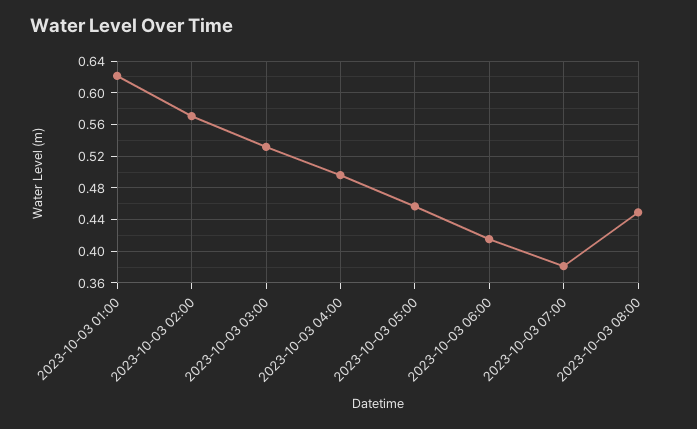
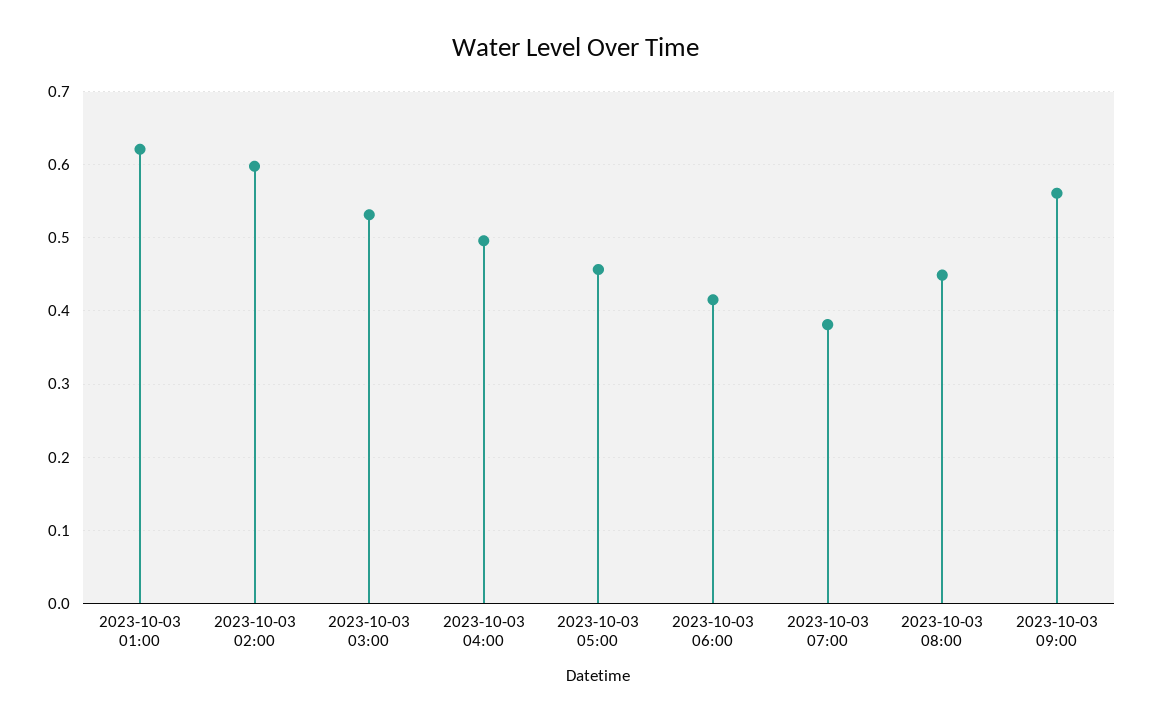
2023-10-03 02:00: 0.57 -> 0.6
2023-10-03 09:00: none -> 0.56

